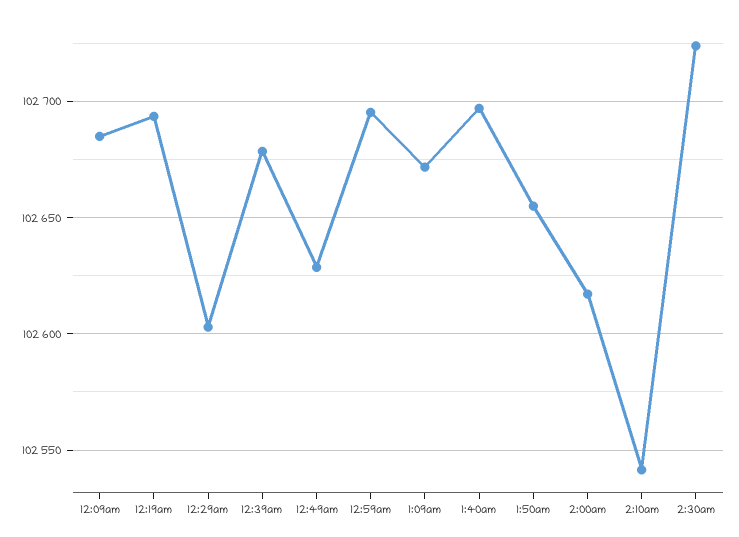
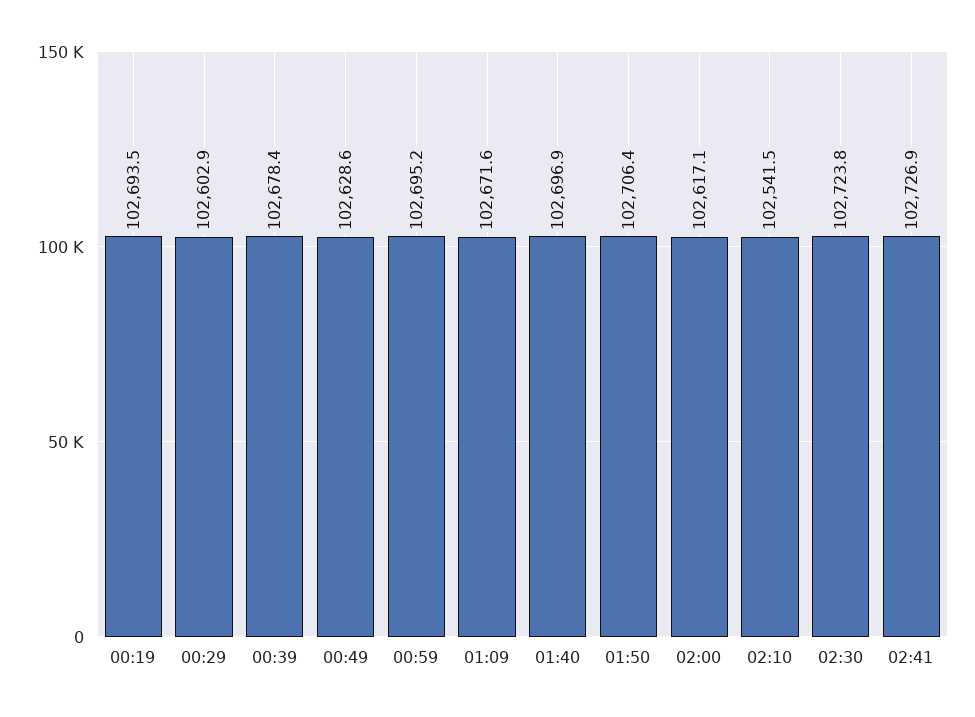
12:09am: 102685 -> none
1:50am: 102655 -> 102706.4
02:41: none -> 102726.9

